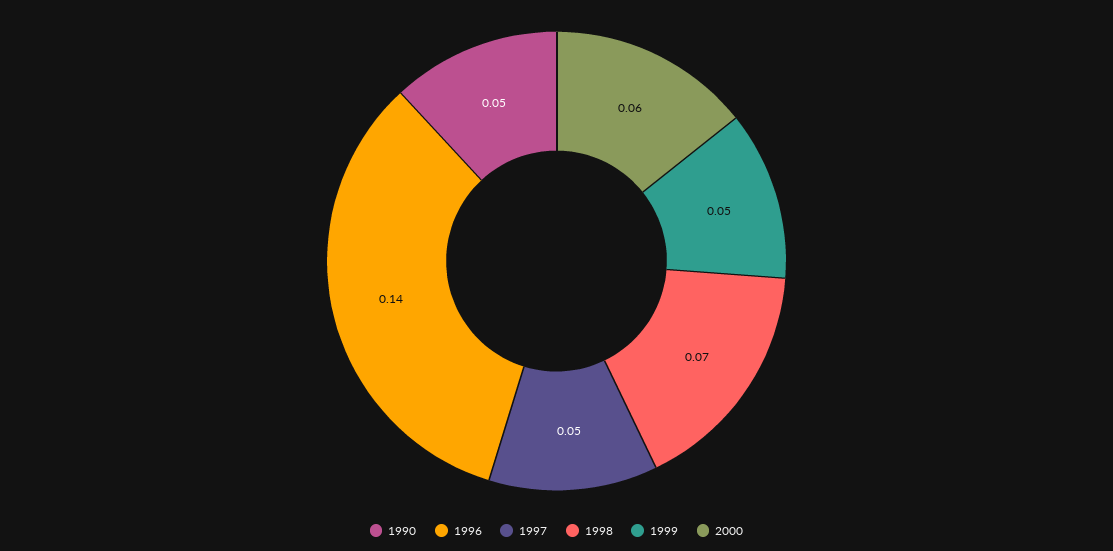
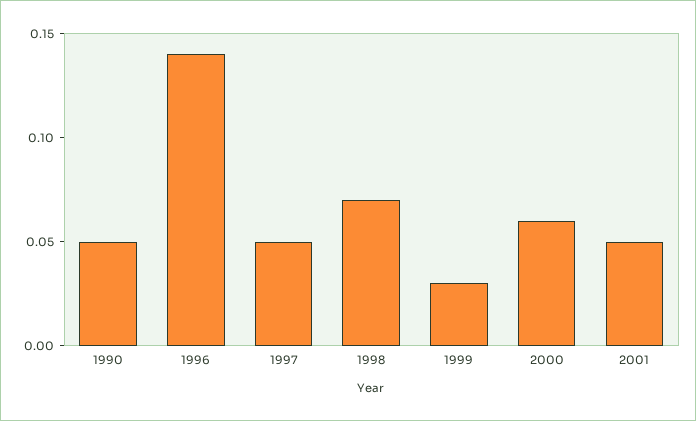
1999: 0.05 -> 0.03
2001: none -> 0.05

